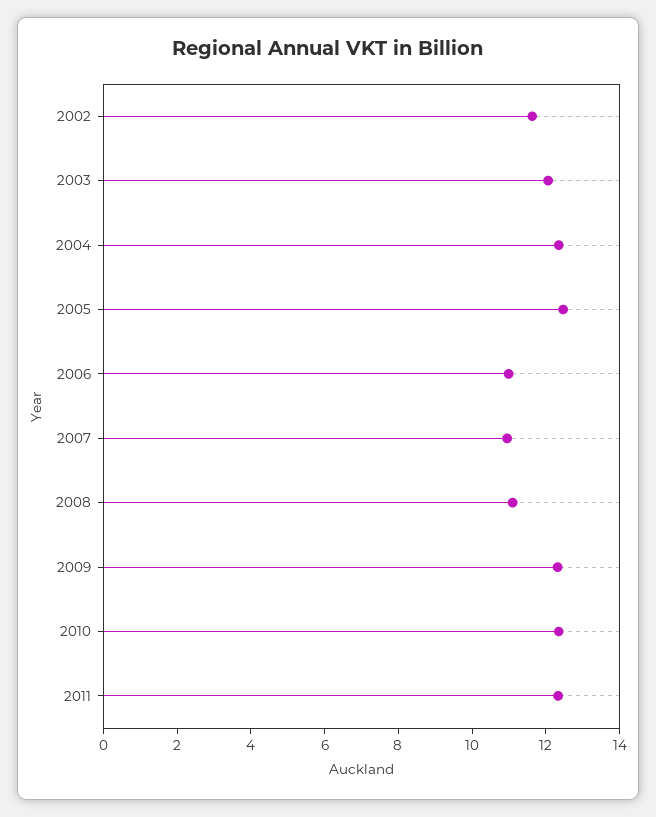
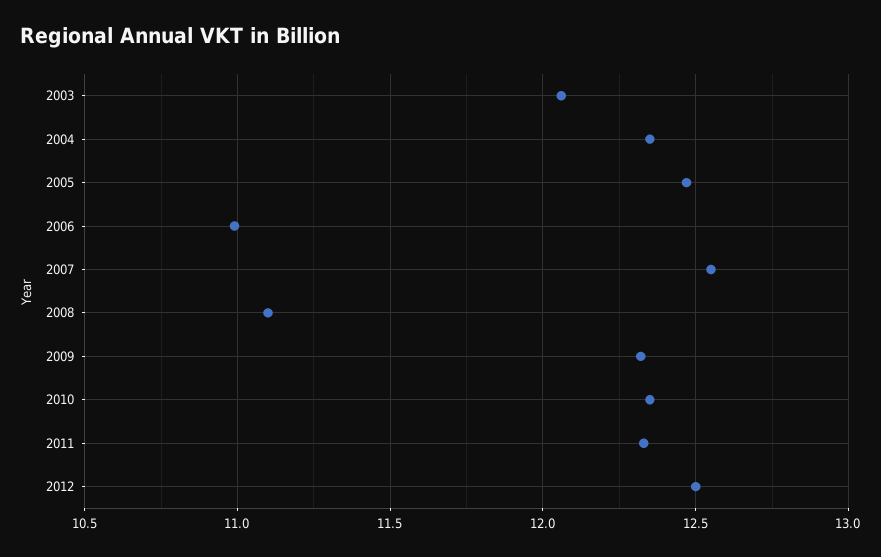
2002: 11.5 -> none
2007: 11 -> 12.55
2012: none -> 12.5

